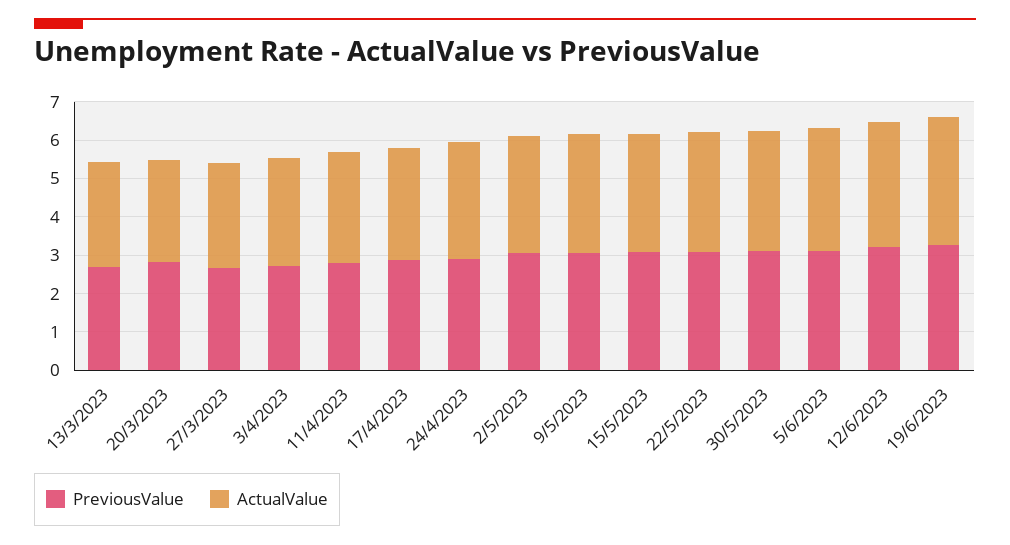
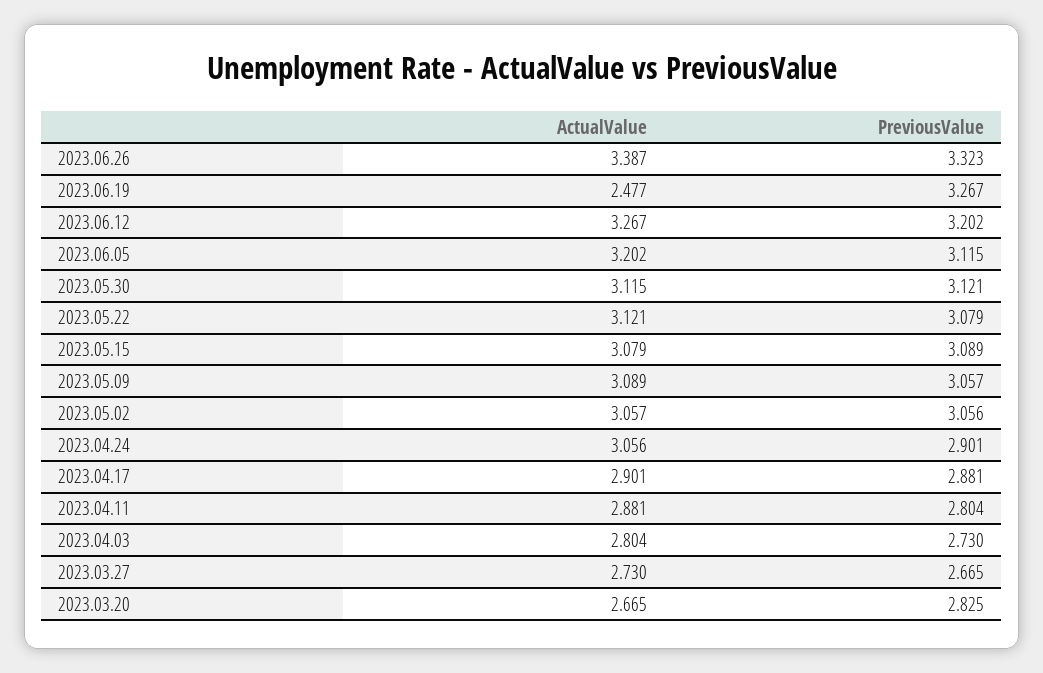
PreviousValue, 13/3/2023: 2.75 -> none
ActualValue, 13/3/2023: 2.75 -> none
ActualValue, 19/6/2023: 3.25 -> 2.477
ActualValue, 2023.06.26: none -> 3.387
PreviousValue, 2023.06.26: none -> 3.323

